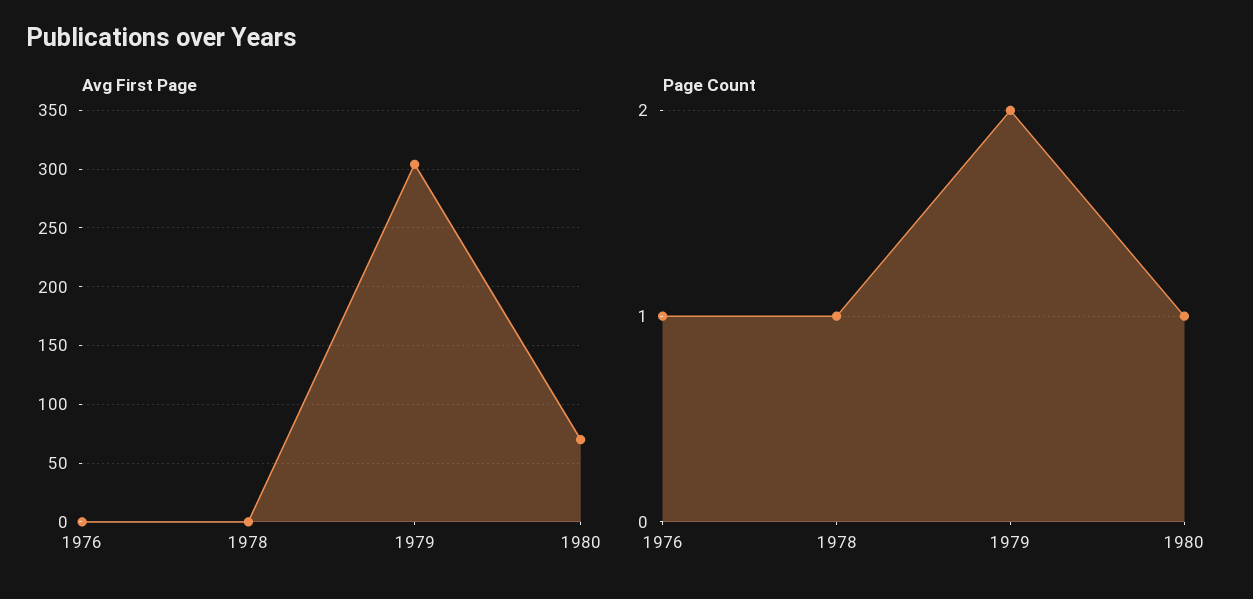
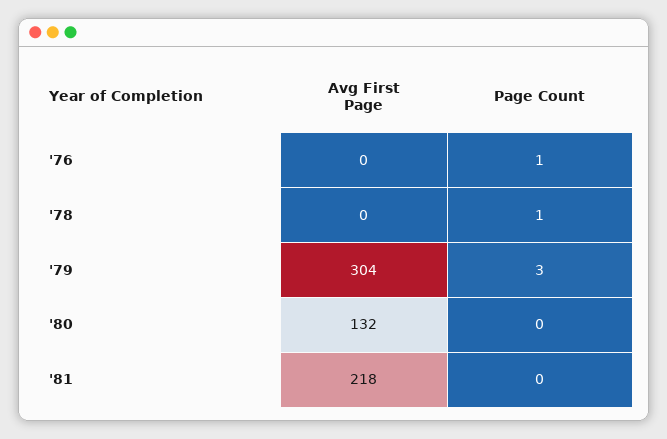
Avg First Page, 1980: 70 -> 132
Page Count, 1979: 2 -> 3
Page Count, 1980: 1 -> 0
Avg First Page, '81: none -> 218
Page Count, '81: none -> 0

